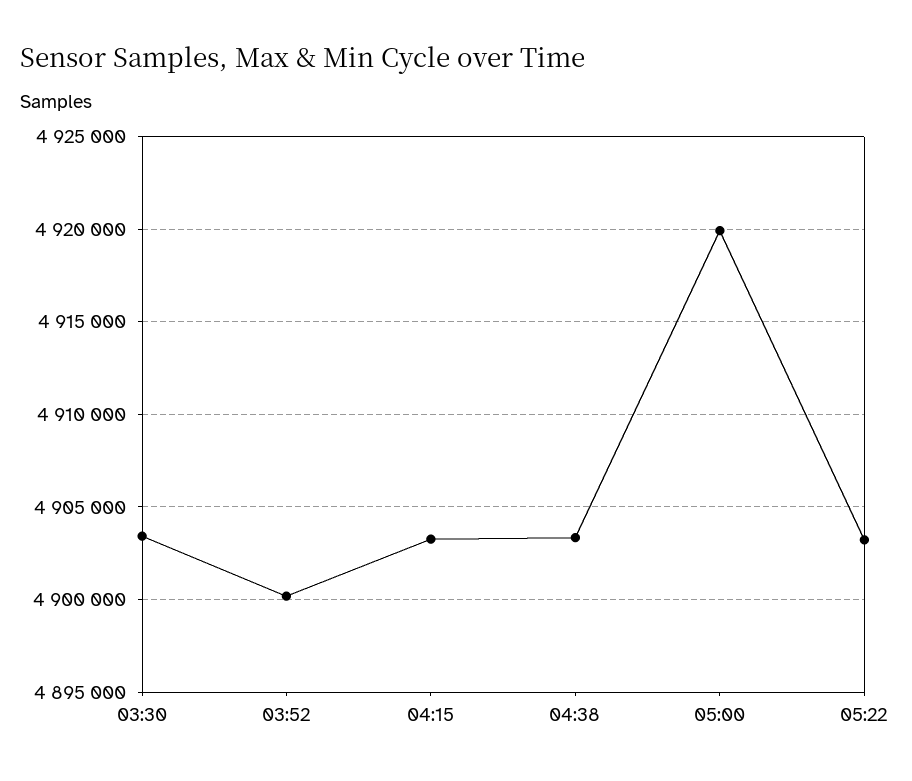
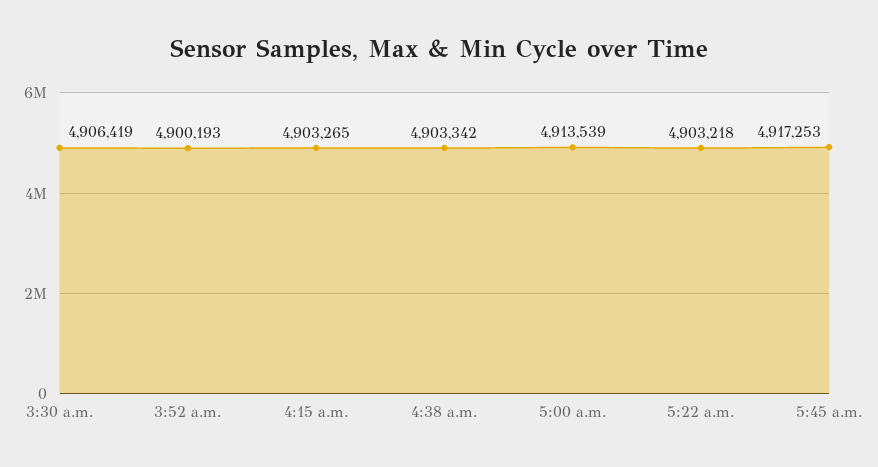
03:30: 4903500 -> 4906419
05:00: 4920000 -> 4913539
5:45 a.m.: none -> 4917253

